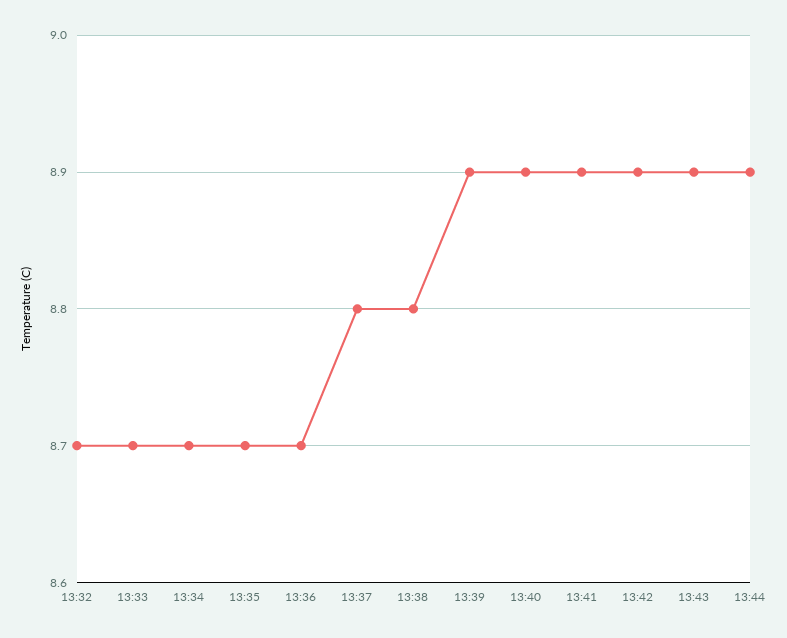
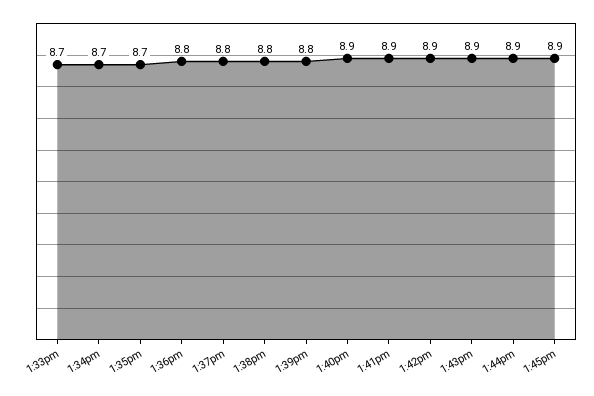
13:32: 8.7 -> none
13:36: 8.7 -> 8.8
13:39: 8.9 -> 8.8
1:45pm: none -> 8.9

